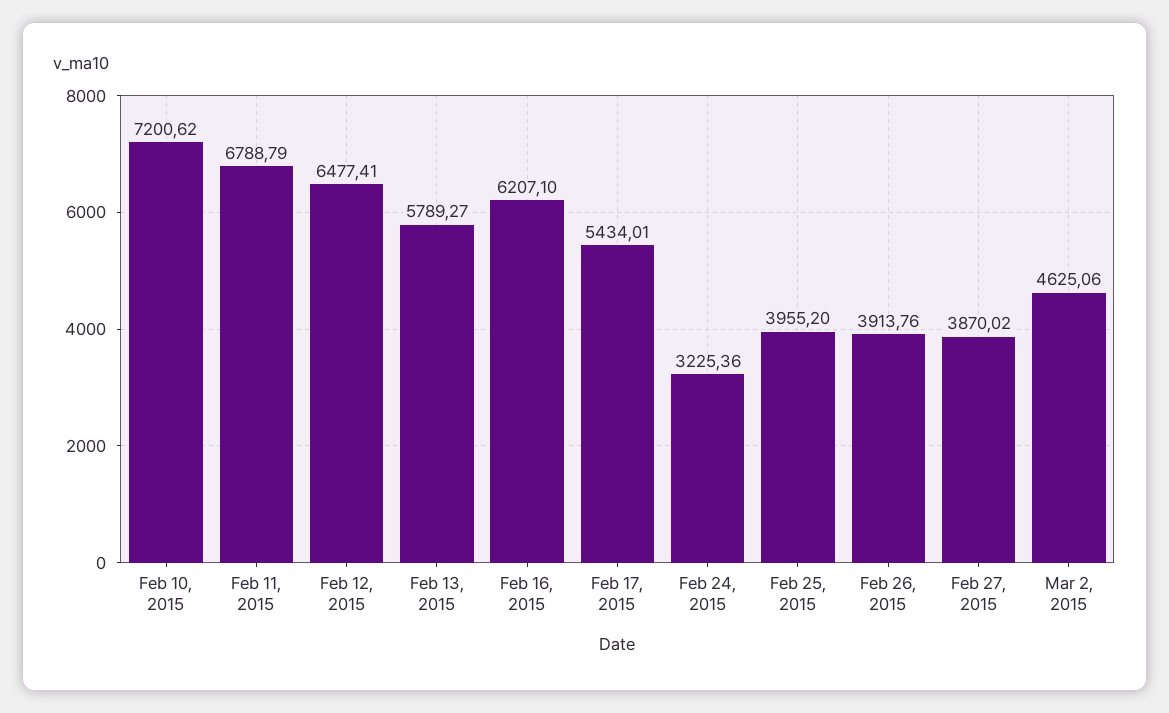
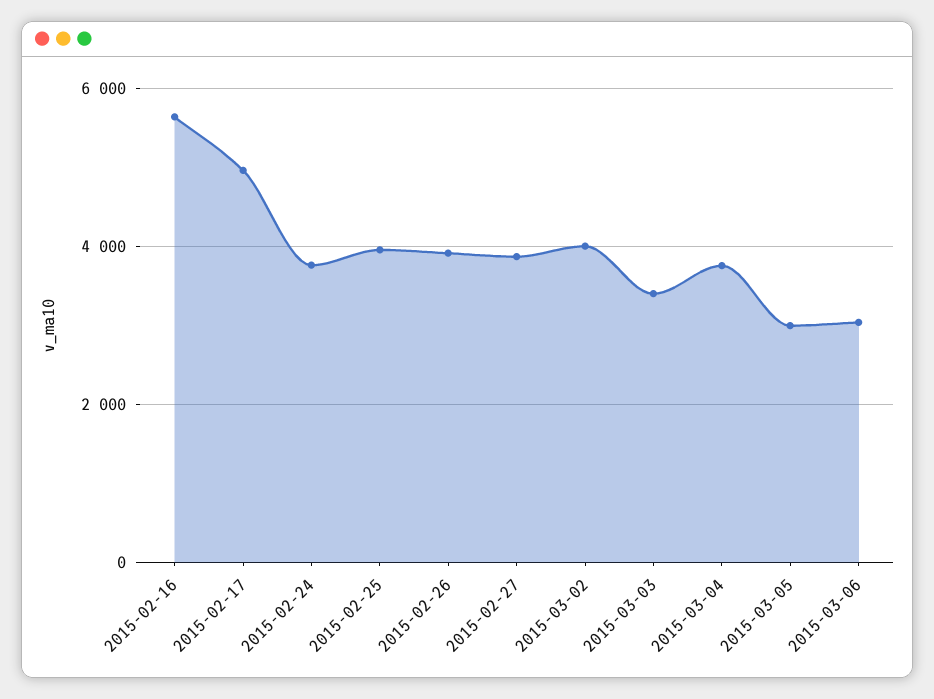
Feb 10, 2015: 7200.62 -> none
Feb 11, 2015: 6788.79 -> none
Feb 12, 2015: 6477.41 -> none
Feb 13, 2015: 5789.27 -> none
Feb 16, 2015: 6207.1 -> 5600
Feb 17, 2015: 5434.01 -> 5000
Feb 24, 2015: 3225.36 -> 3800
Mar 2, 2015: 4625.06 -> 4000
2015-03-03: none -> 3400
2015-03-04: none -> 3800
2015-03-05: none -> 3000
2015-03-06: none -> 3000

